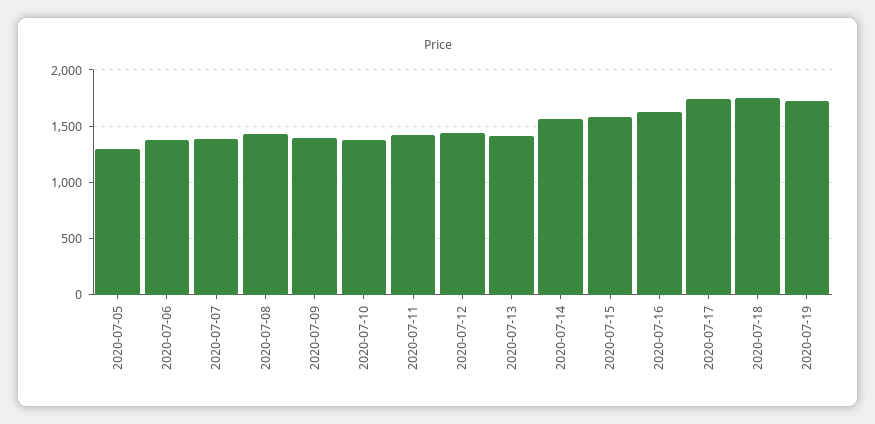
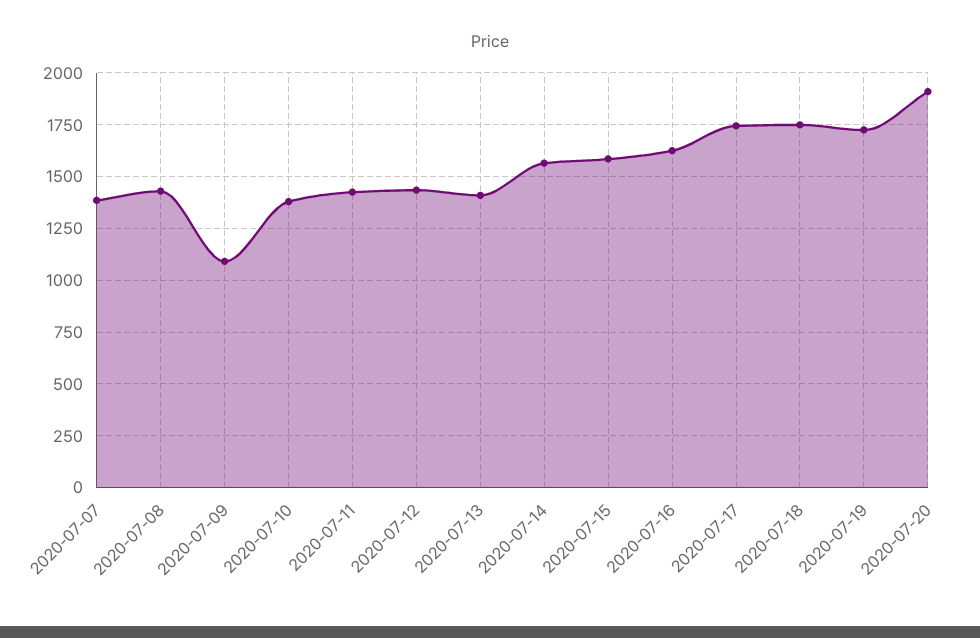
2020-07-05: 1300 -> none
2020-07-06: 1400 -> none
2020-07-09: 1400 -> 1100
2020-07-20: none -> 1900

